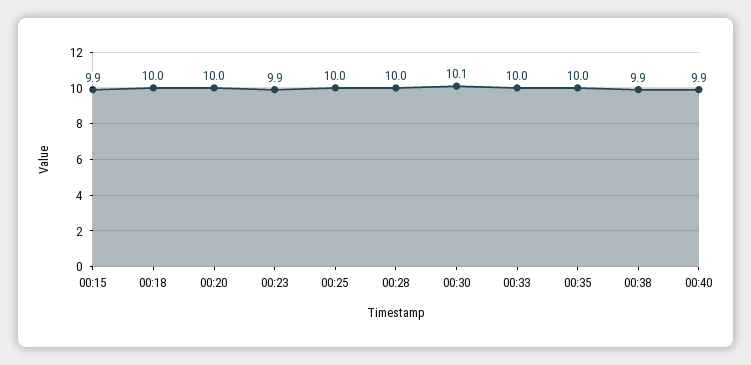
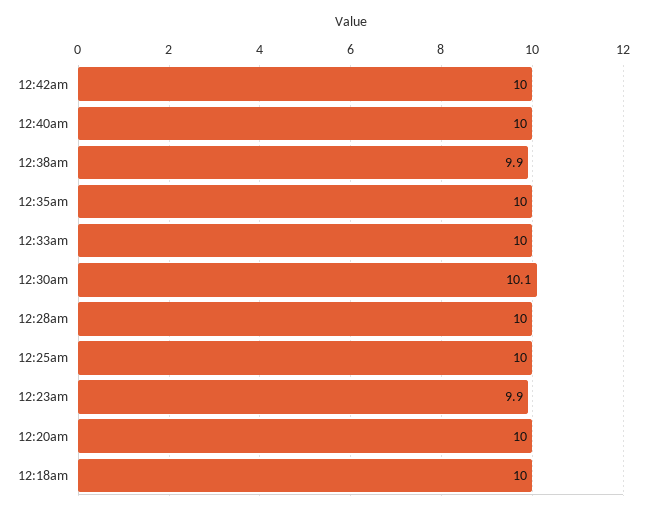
00:15: 9.9 -> none
00:40: 9.9 -> 10
12:42am: none -> 10

